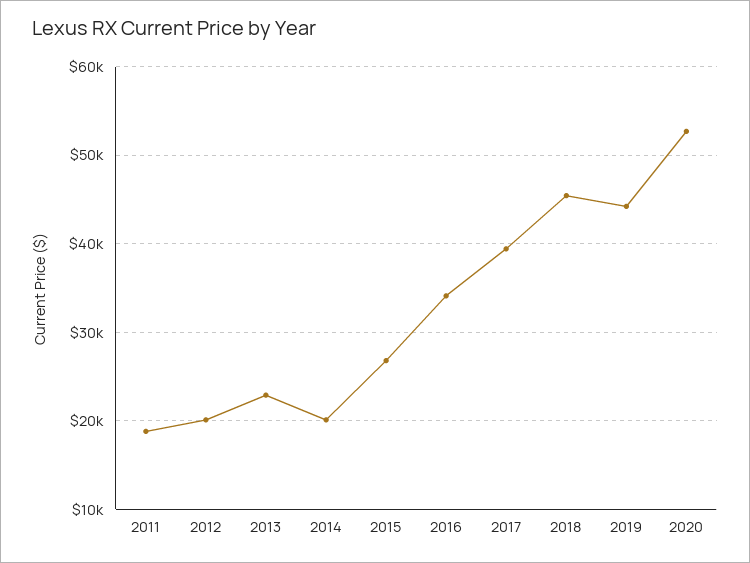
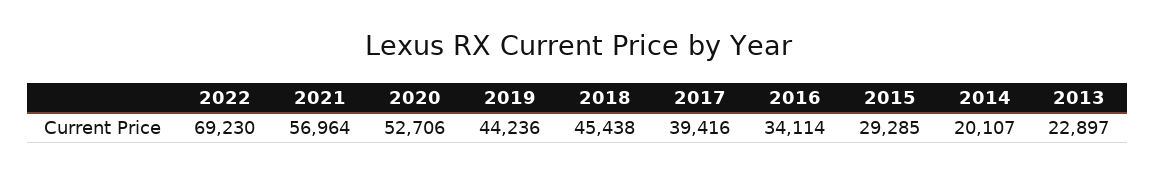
2011: 19000 -> none
2012: 20000 -> none
2015: 27000 -> 29285
2022: none -> 69230
2021: none -> 56964

